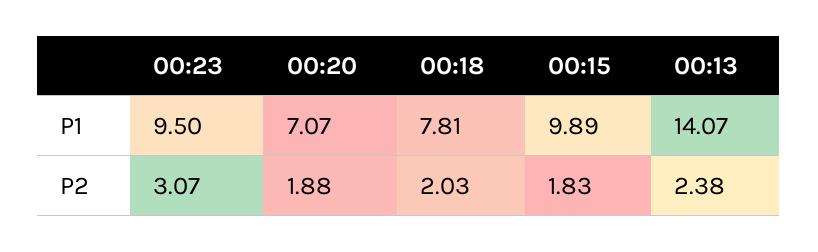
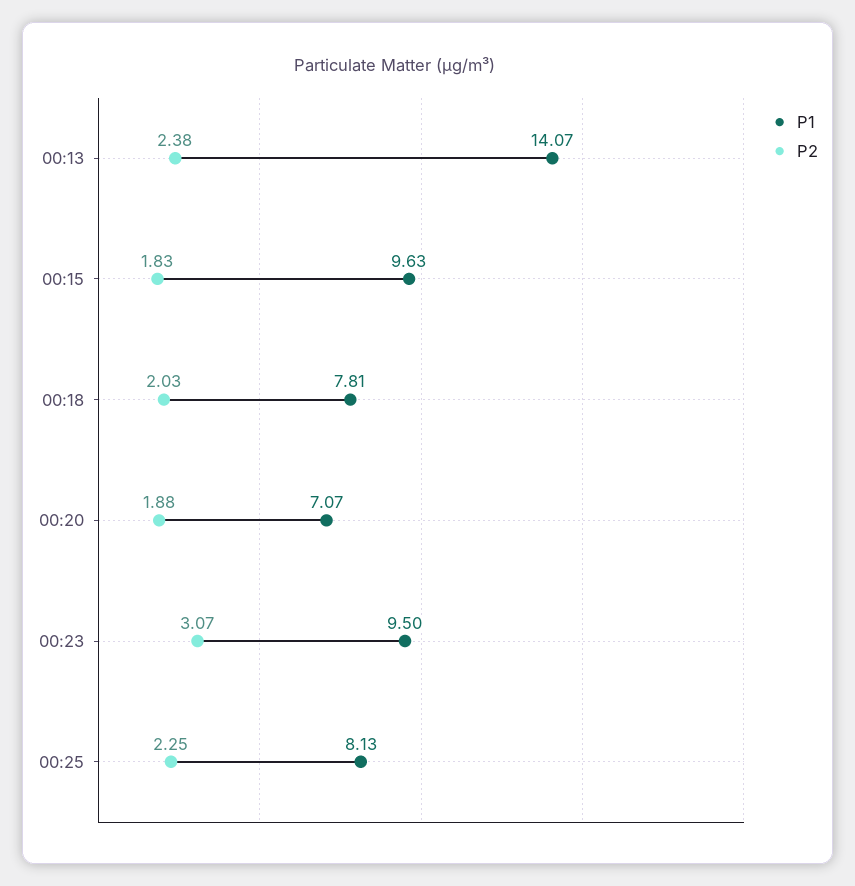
P1, 00:15: 9.89 -> 9.63
P1, 00:25: none -> 8.13
P2, 00:25: none -> 2.25

